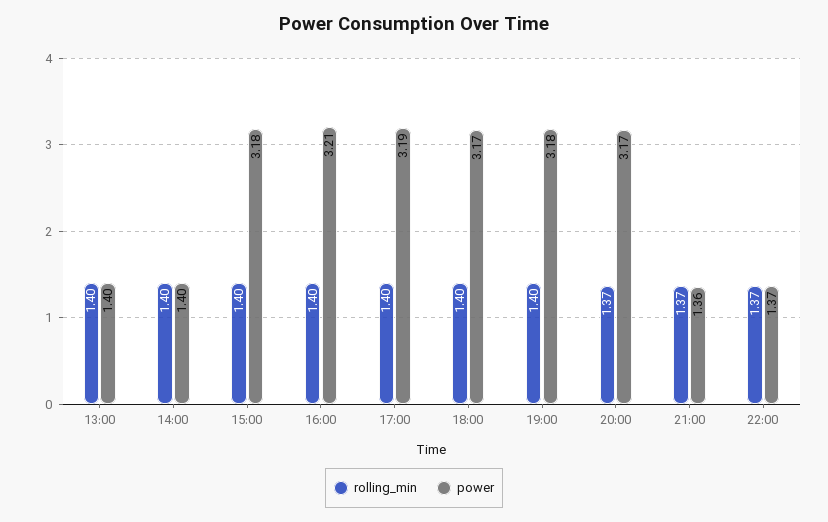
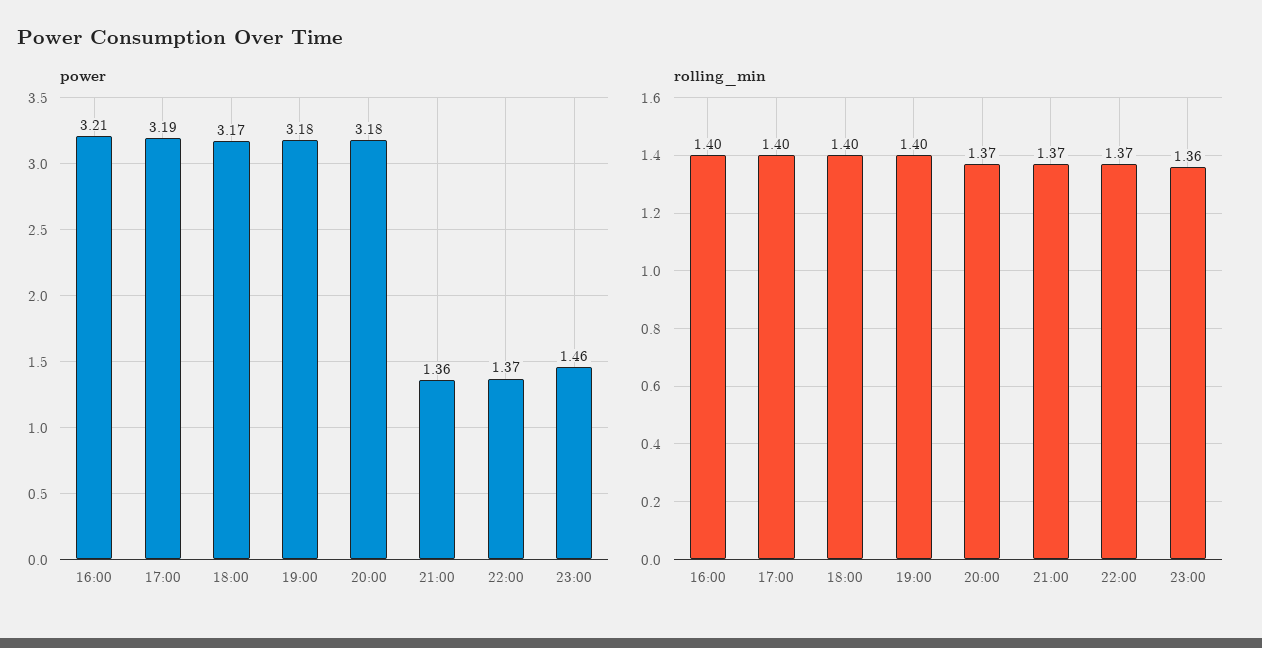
rolling_min, 13:00: 1.4 -> none
power, 13:00: 1.4 -> none
rolling_min, 14:00: 1.4 -> none
power, 14:00: 1.4 -> none
rolling_min, 15:00: 1.4 -> none
power, 15:00: 3.18 -> none
power, 20:00: 3.17 -> 3.18
power, 23:00: none -> 1.46
rolling_min, 23:00: none -> 1.36

